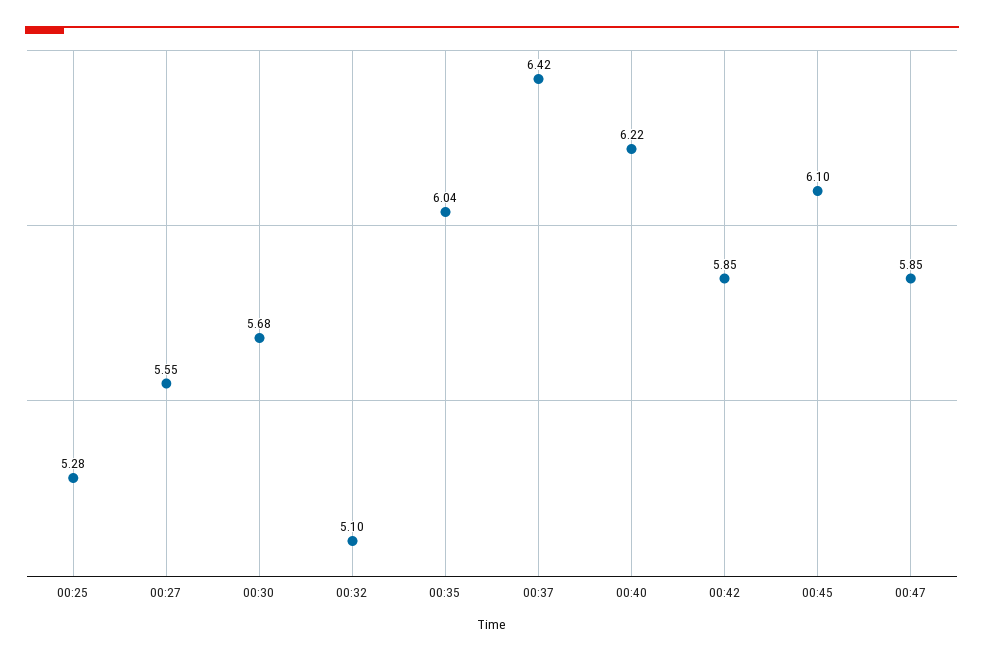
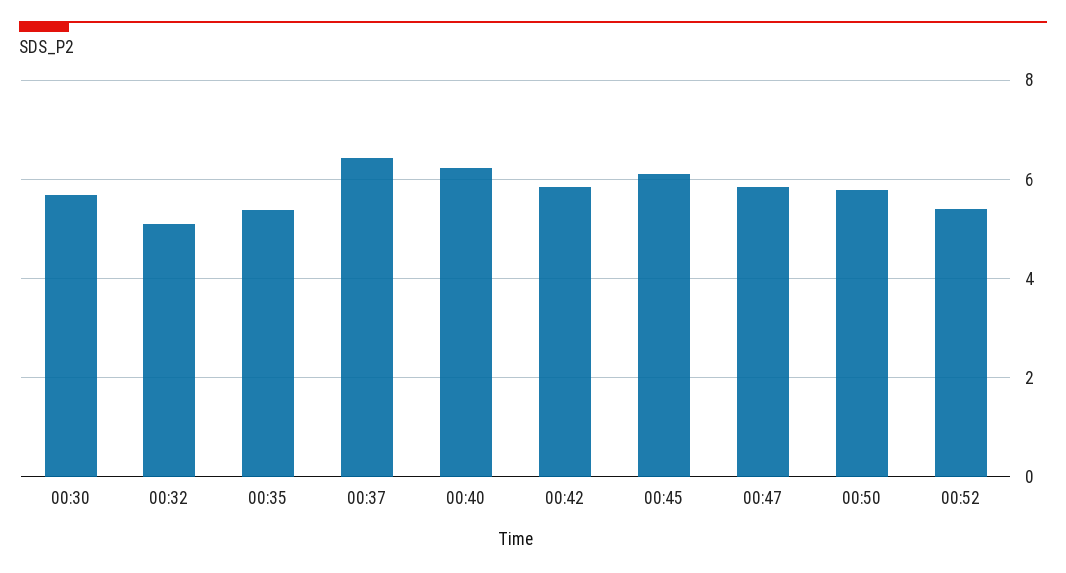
00:25: 5.28 -> none
00:27: 5.55 -> none
00:35: 6.04 -> 5.4
00:50: none -> 5.8
00:52: none -> 5.4

